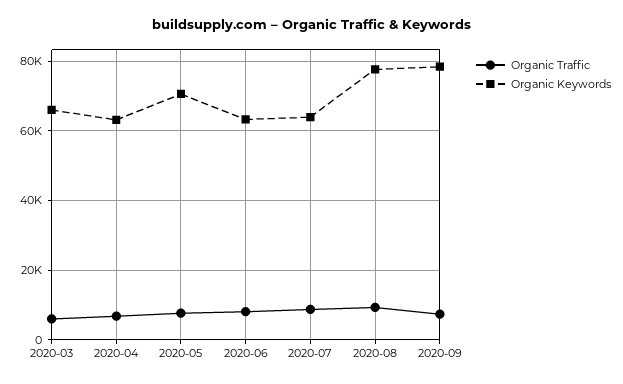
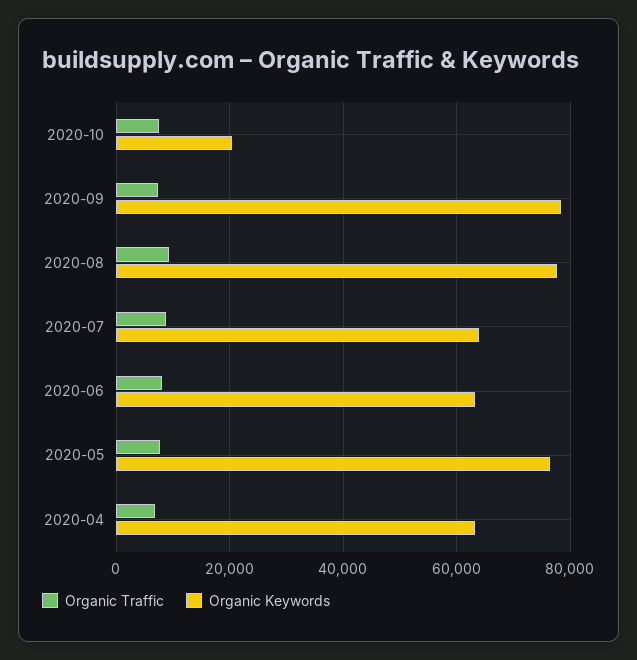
Organic Traffic, 2020-03: 6000 -> none
Organic Keywords, 2020-03: 66000 -> none
Organic Keywords, 2020-05: 70000 -> 76000
Organic Traffic, 2020-10: none -> 8000
Organic Keywords, 2020-10: none -> 20000

